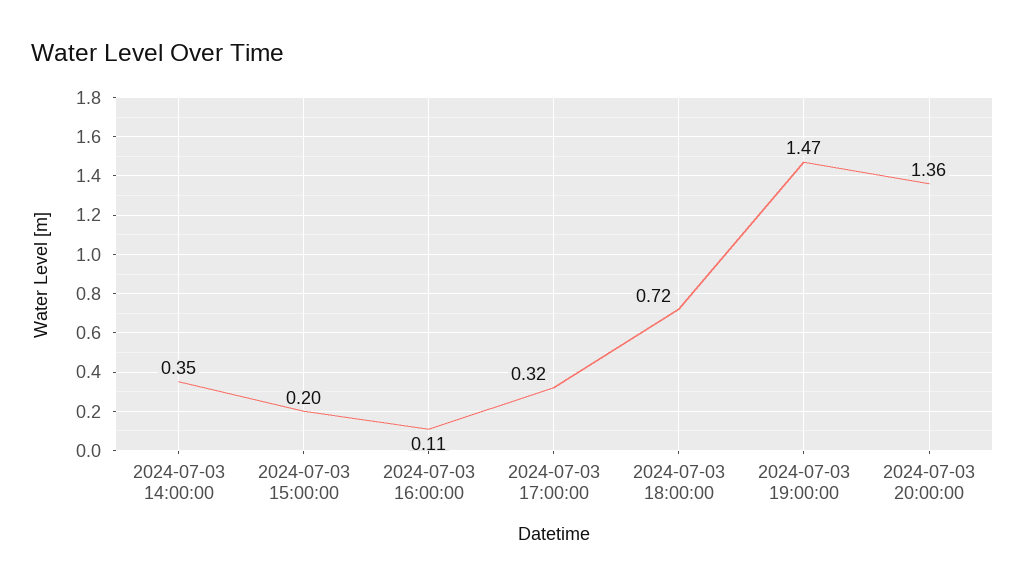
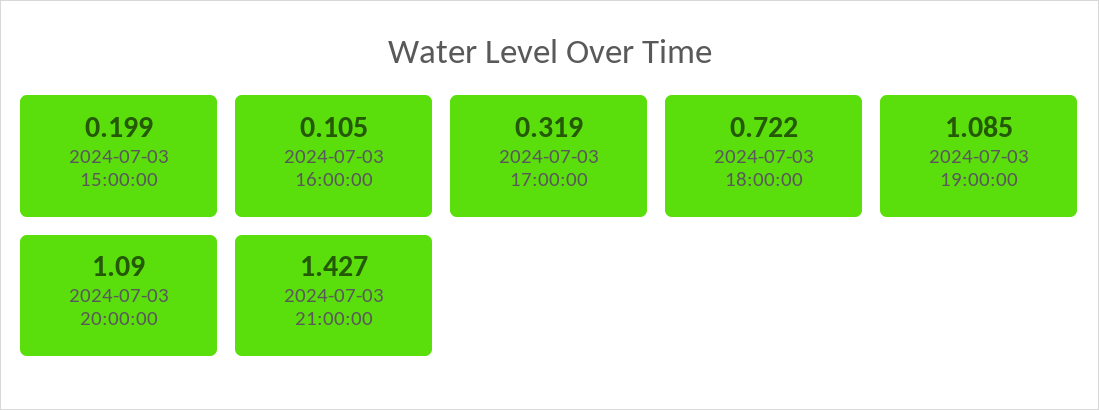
2024-07-03 14:00:00: 0.35 -> none
2024-07-03 19:00:00: 1.47 -> 1.085
2024-07-03 20:00:00: 1.36 -> 1.09
2024-07-03 21:00:00: none -> 1.427

